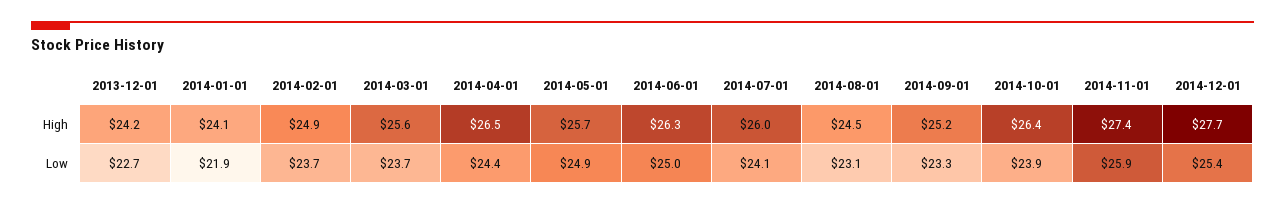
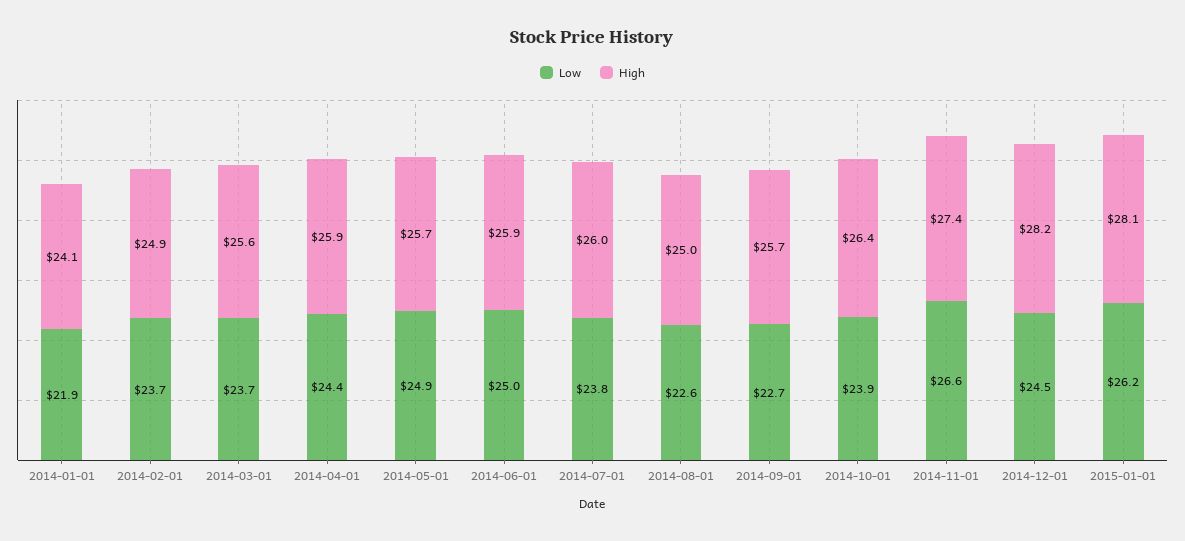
High, 2013-12-01: 24.2 -> none
High, 2014-04-01: 26.5 -> 25.9
High, 2014-06-01: 26.3 -> 25.9
High, 2014-08-01: 24.5 -> 25
High, 2014-09-01: 25.2 -> 25.7
High, 2014-12-01: 27.7 -> 28.2
Low, 2013-12-01: 22.7 -> none
Low, 2014-07-01: 24.1 -> 23.8
Low, 2014-08-01: 23.1 -> 22.6
Low, 2014-09-01: 23.3 -> 22.7
Low, 2014-11-01: 25.9 -> 26.6
Low, 2014-12-01: 25.4 -> 24.5
Low, 2015-01-01: none -> 26.2
High, 2015-01-01: none -> 28.1

